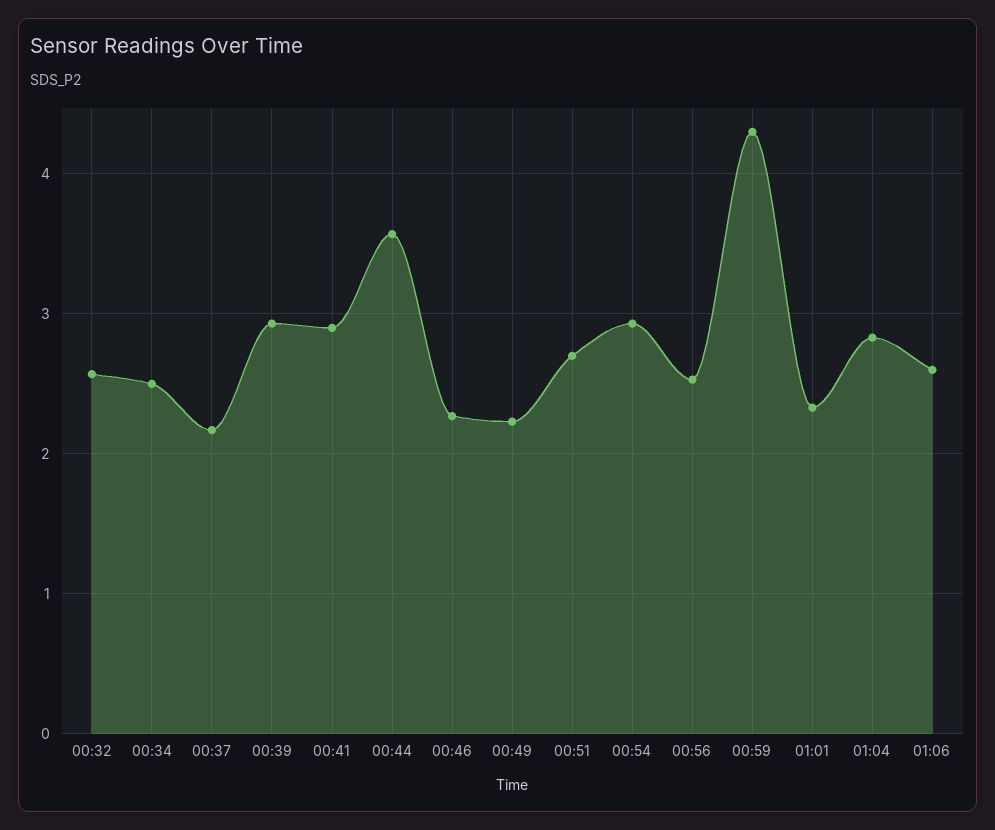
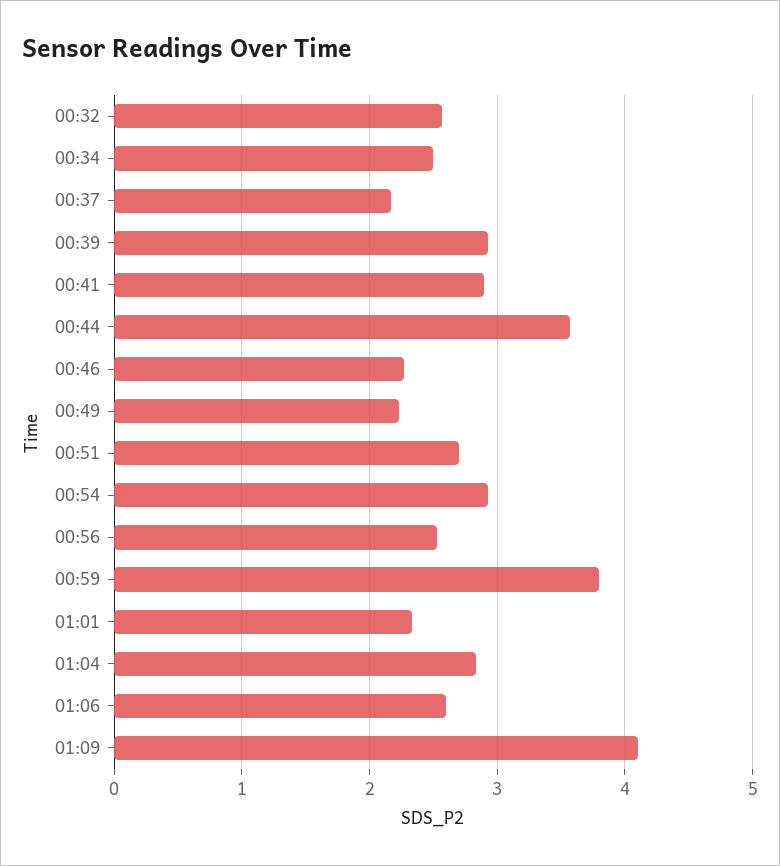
00:59: 4.3 -> 3.8
01:09: none -> 4.1

